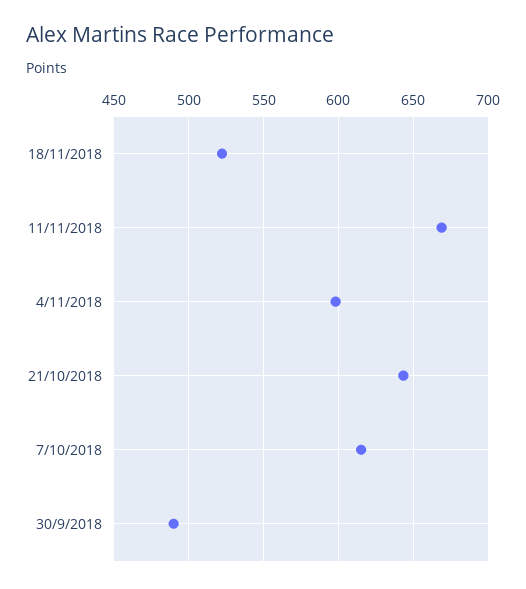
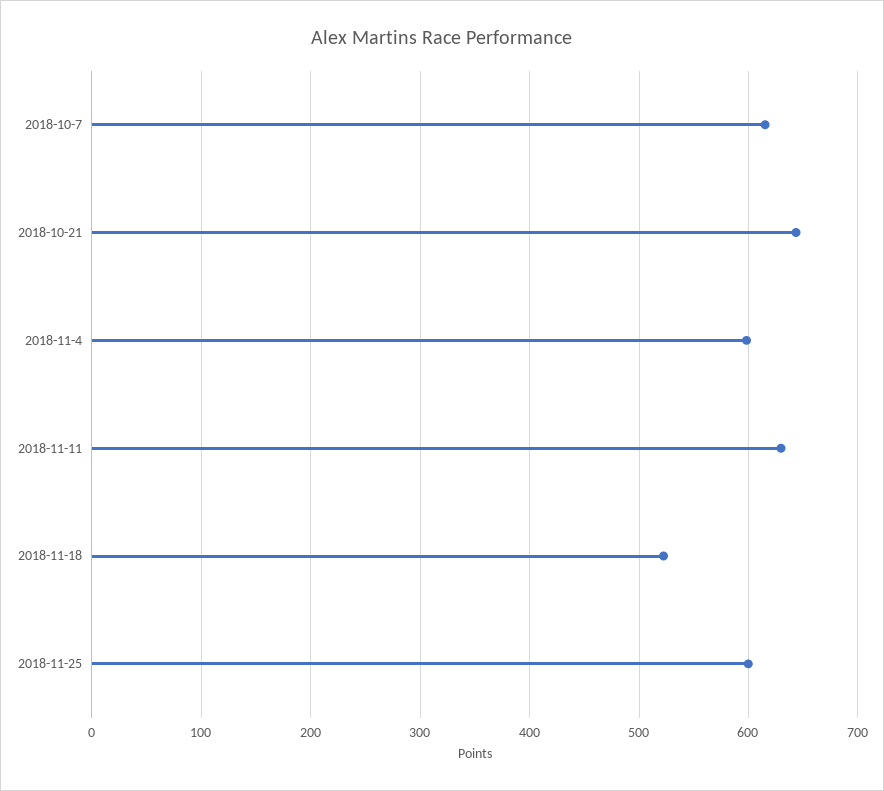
11/11/2018: 670 -> 630
30/9/2018: 490 -> none
2018-11-25: none -> 600

